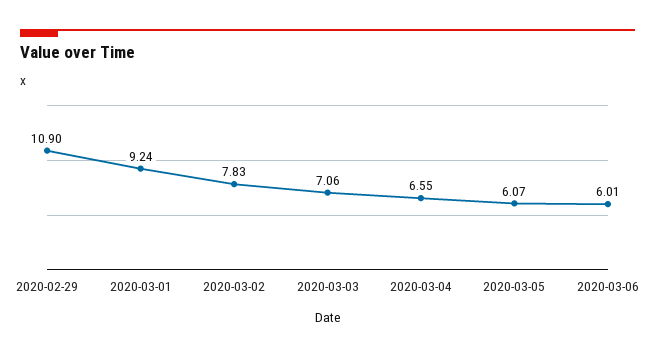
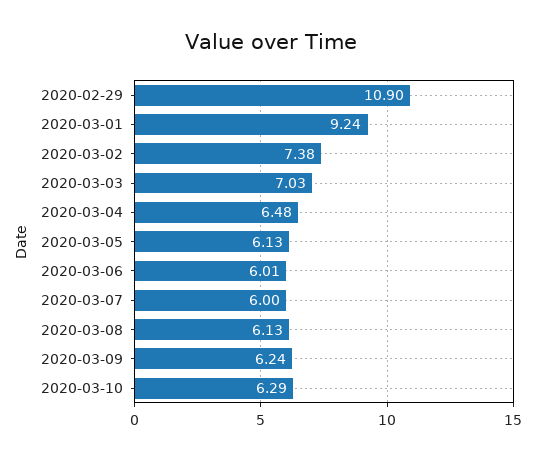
2020-03-02: 7.83 -> 7.38
2020-03-03: 7.06 -> 7.03
2020-03-04: 6.55 -> 6.48
2020-03-05: 6.07 -> 6.13
2020-03-07: none -> 6
2020-03-08: none -> 6.13
2020-03-09: none -> 6.24
2020-03-10: none -> 6.29

